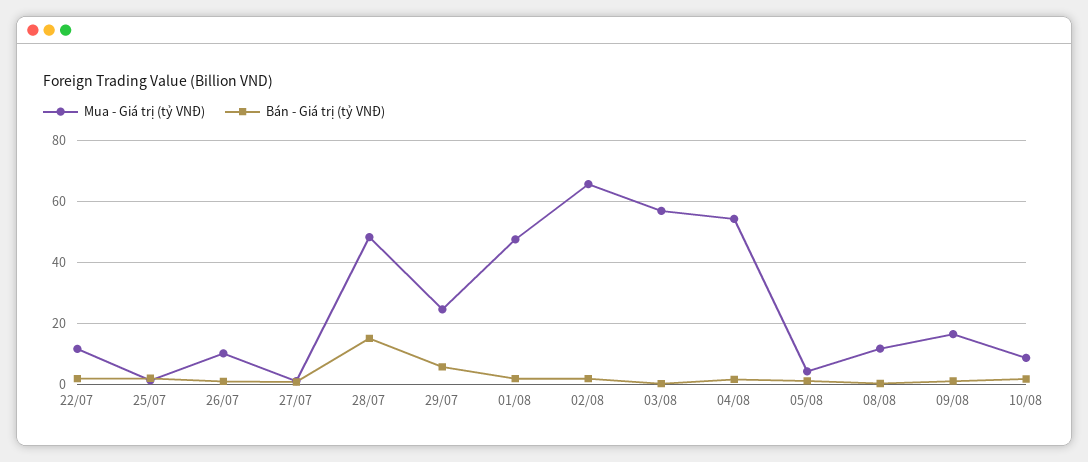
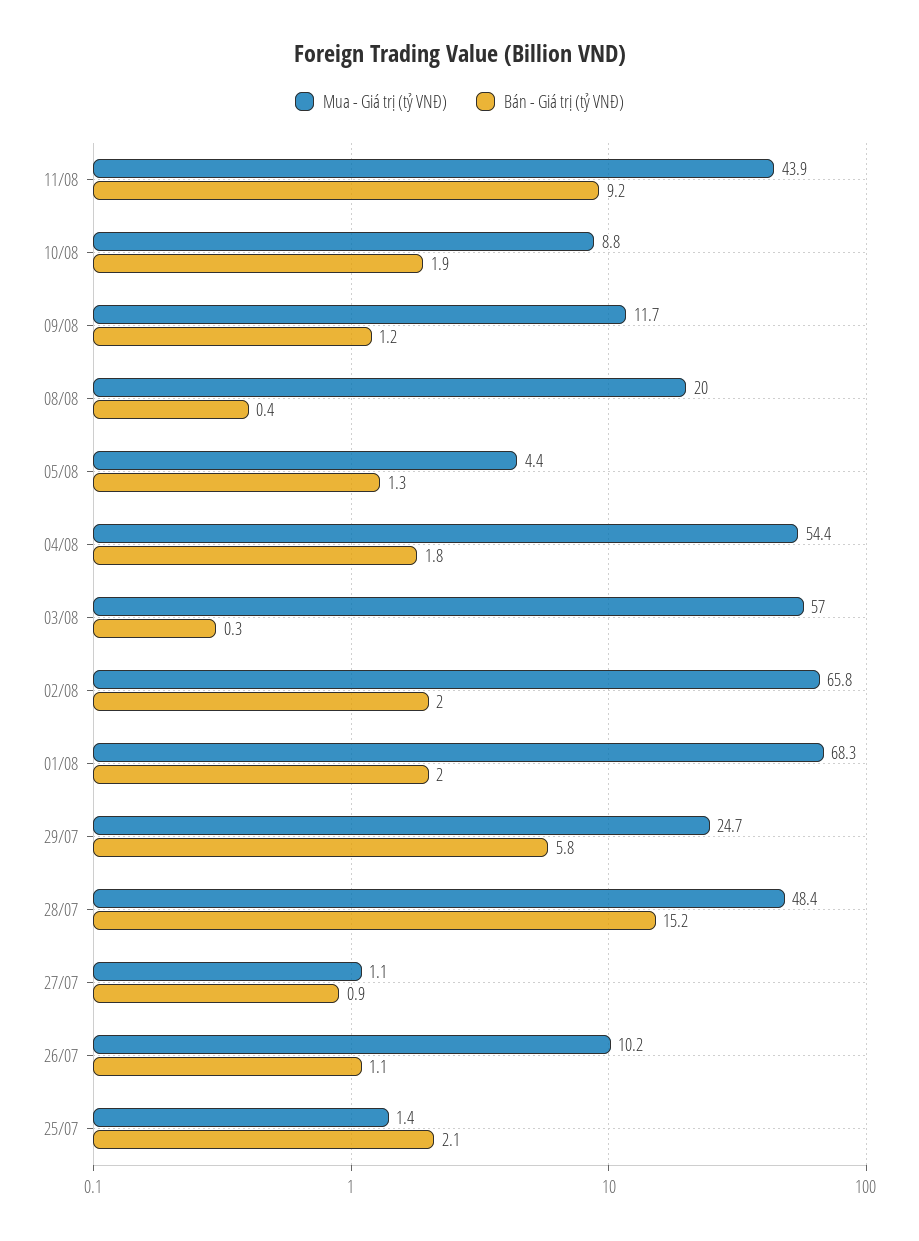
Mua - Giá trị (tỷ VNĐ), 22/07: 12 -> none
Bán - Giá trị (tỷ VNĐ), 22/07: 2 -> none
Mua - Giá trị (tỷ VNĐ), 01/08: 48 -> 68.3
Mua - Giá trị (tỷ VNĐ), 08/08: 12 -> 20
Mua - Giá trị (tỷ VNĐ), 09/08: 16 -> 11.7
Mua - Giá trị (tỷ VNĐ), 11/08: none -> 43.9
Bán - Giá trị (tỷ VNĐ), 11/08: none -> 9.2

